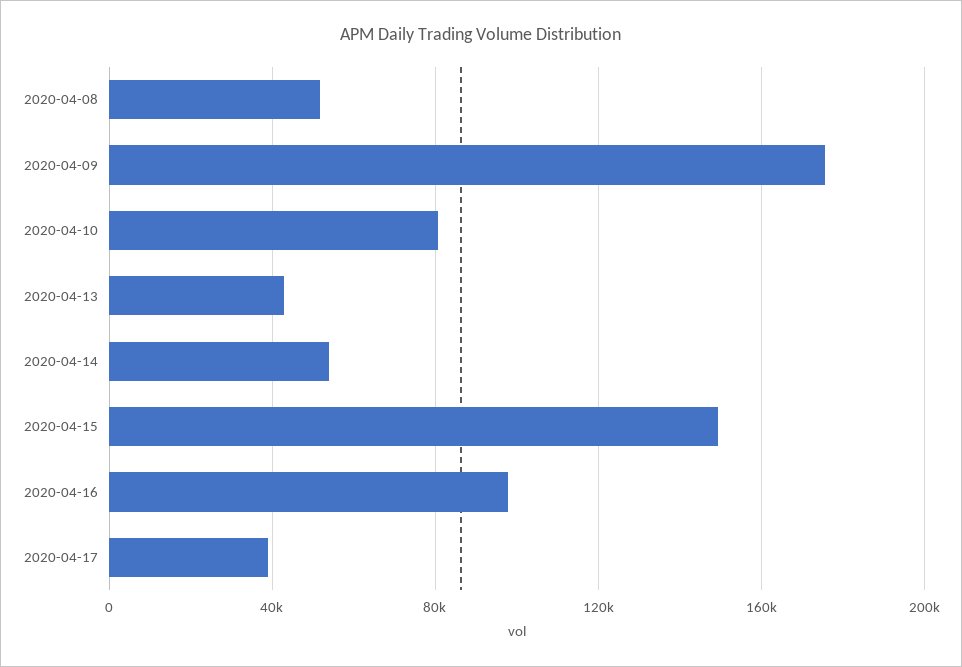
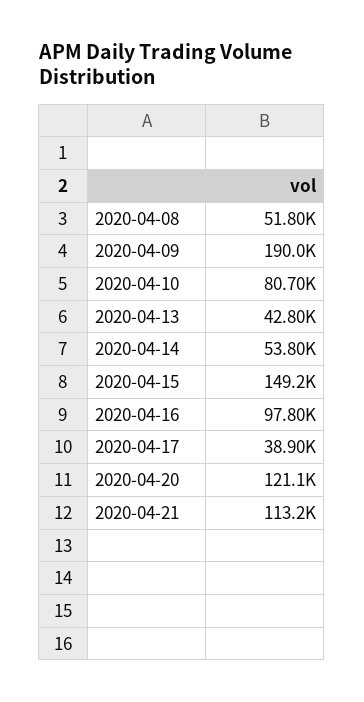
2020-04-09: 175000 -> 190000
2020-04-20: none -> 121100
2020-04-21: none -> 113200

